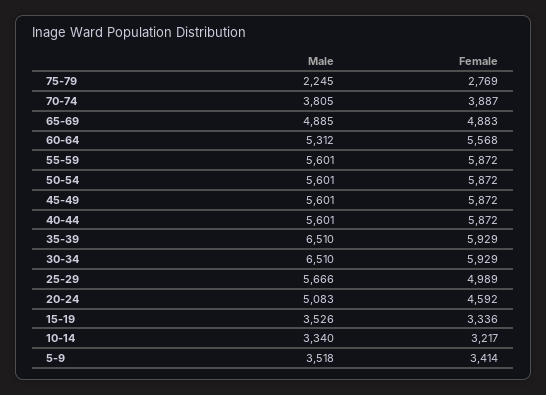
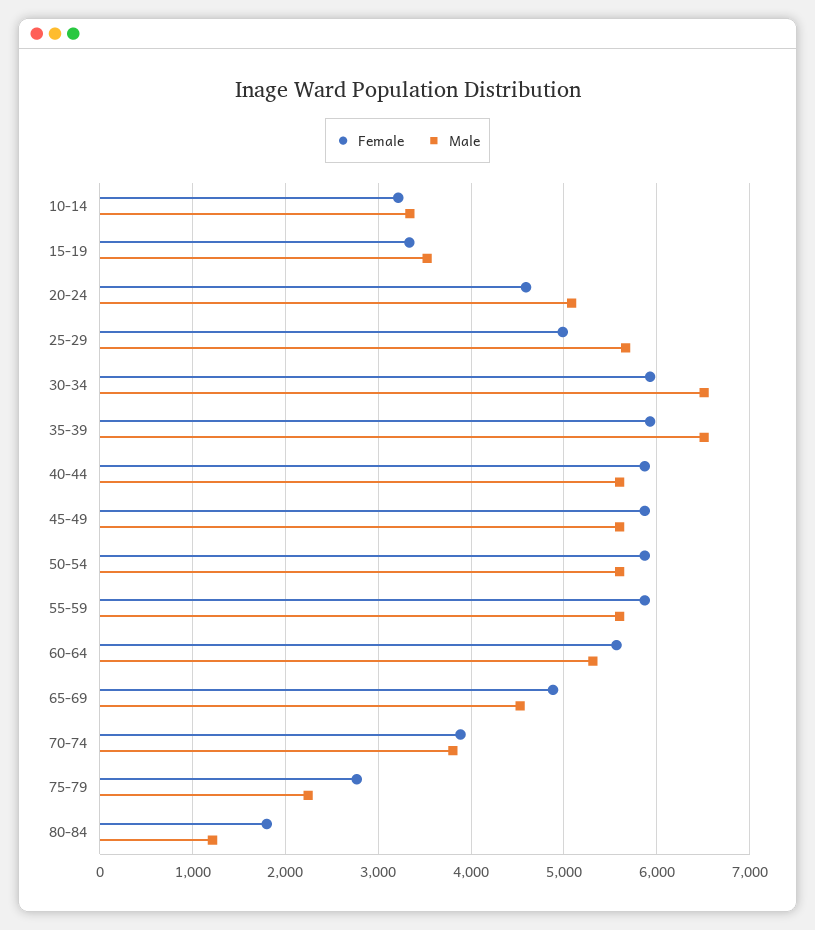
Male, 65-69: 4885 -> 4500
Male, 5-9: 3518 -> none
Female, 5-9: 3414 -> none
Female, 80-84: none -> 1800
Male, 80-84: none -> 1200

